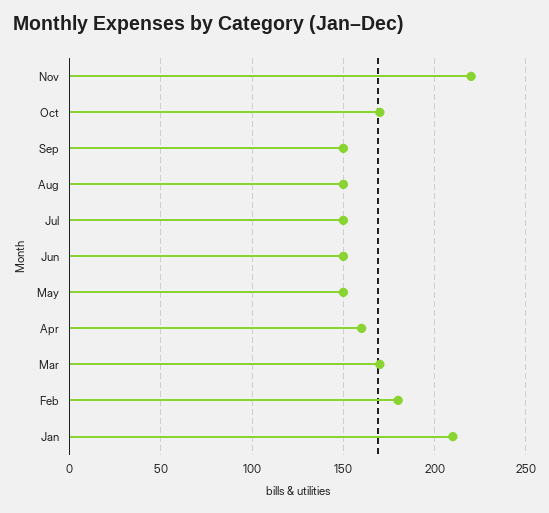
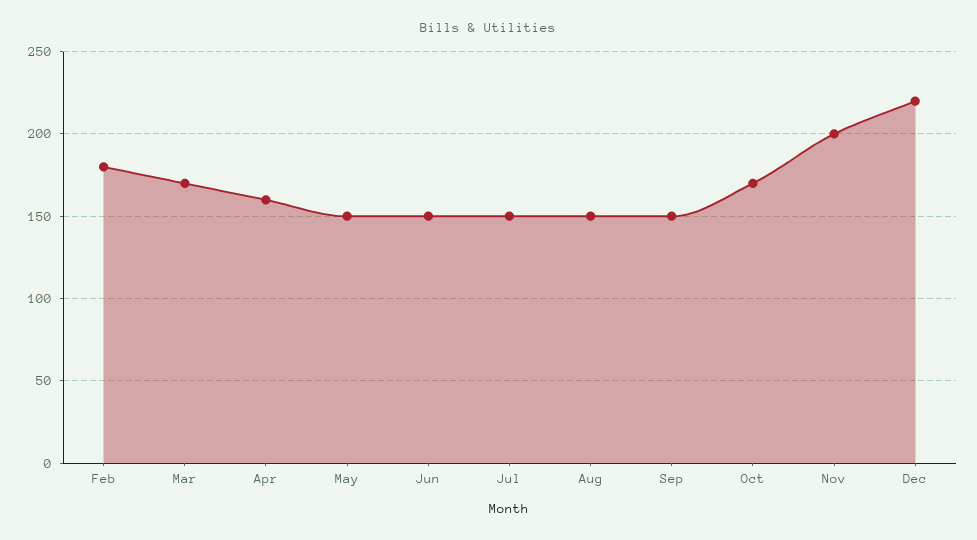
Nov: 220 -> 200
Jan: 210 -> none
Dec: none -> 220

